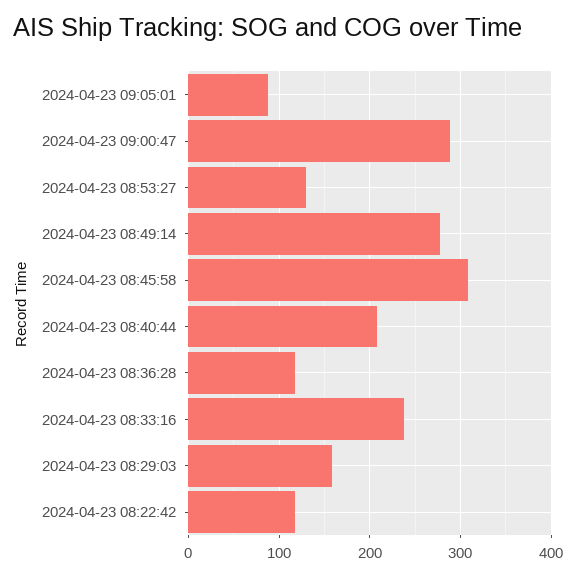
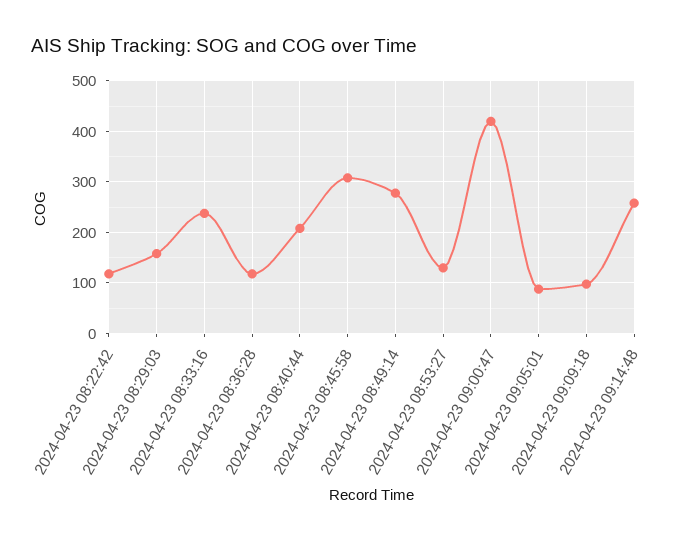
2024-04-23 09:00:47: 290 -> 420
2024-04-23 09:09:18: none -> 100
2024-04-23 09:14:48: none -> 260

